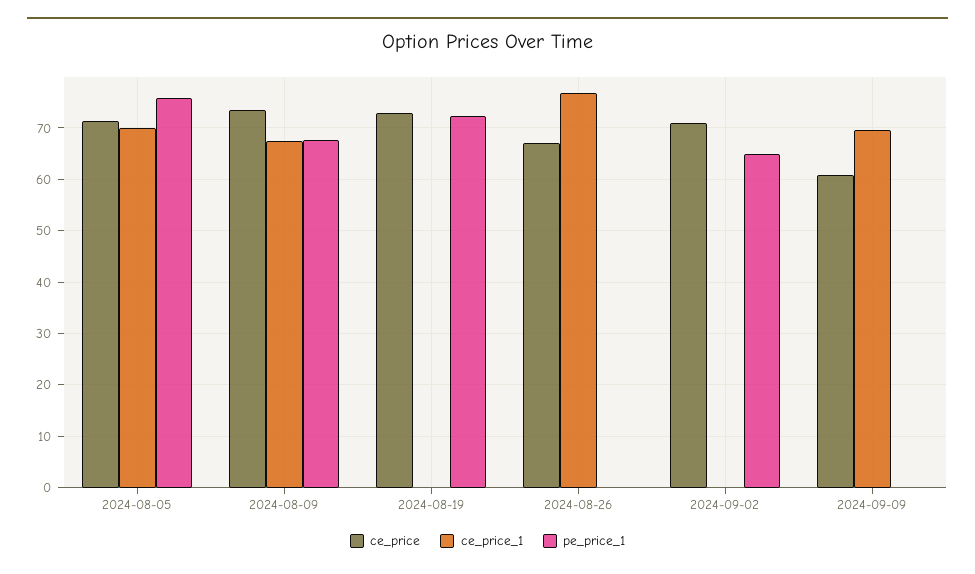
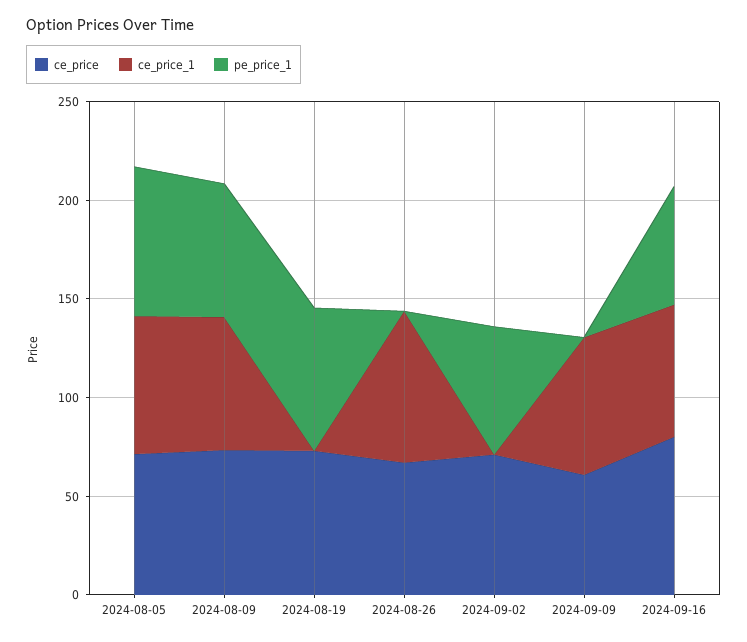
ce_price, 2024-09-16: none -> 80
ce_price_1, 2024-09-16: none -> 70
pe_price_1, 2024-09-16: none -> 60

